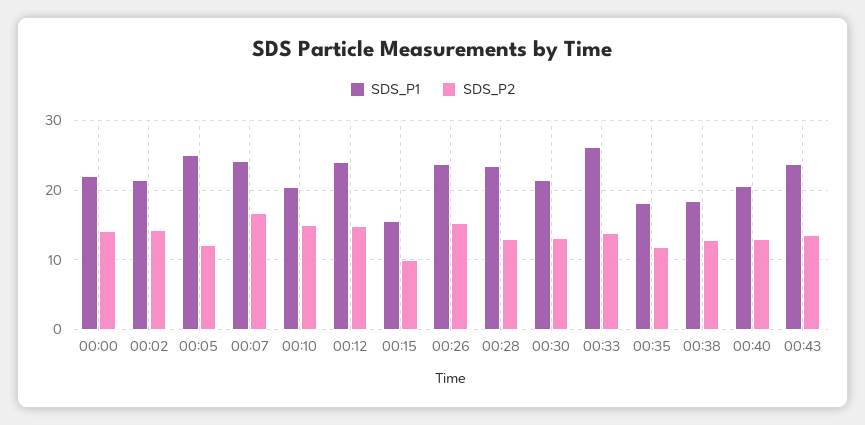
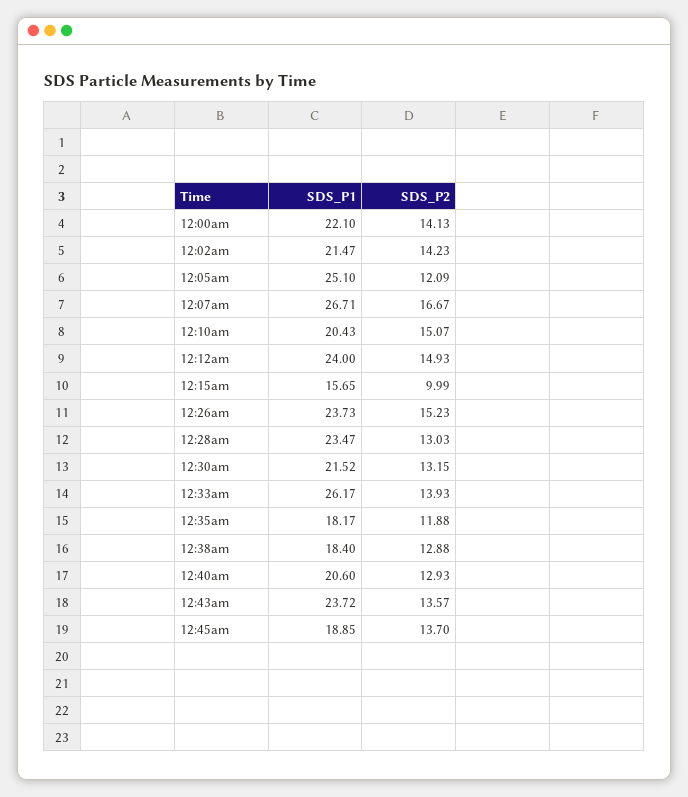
SDS_P1, 00:07: 24 -> 26.71
SDS_P1, 12:45am: none -> 18.85
SDS_P2, 12:45am: none -> 13.7

